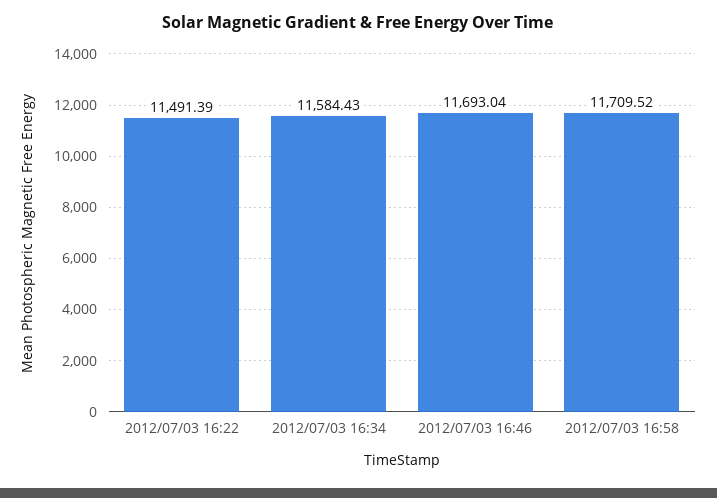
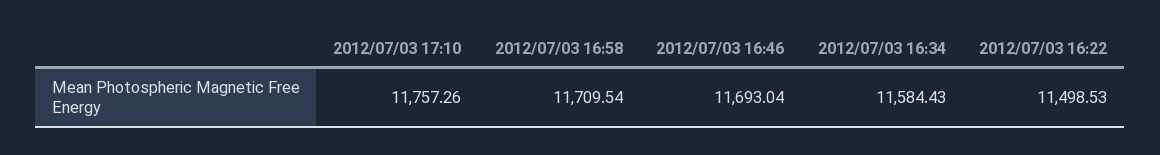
2012/07/03 16:22: 11491.39 -> 11498.53
2012/07/03 16:58: 11709.52 -> 11709.54
2012/07/03 17:10: none -> 11757.26

